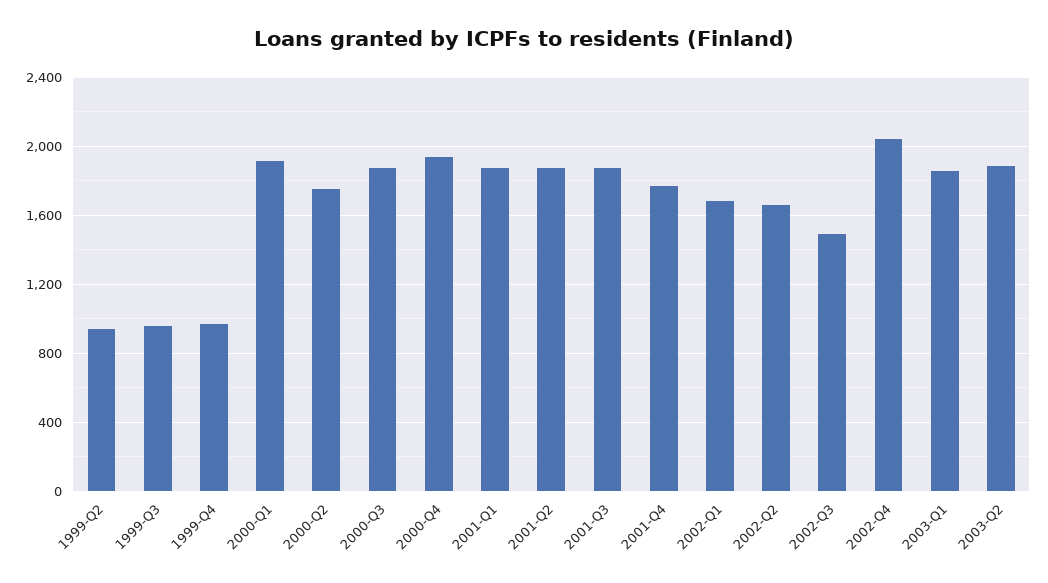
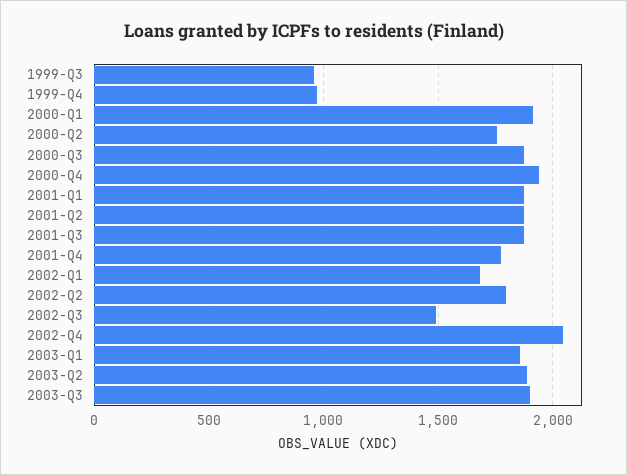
1999-Q2: 950 -> none
2002-Q2: 1650 -> 1800
2003-Q3: none -> 1900

